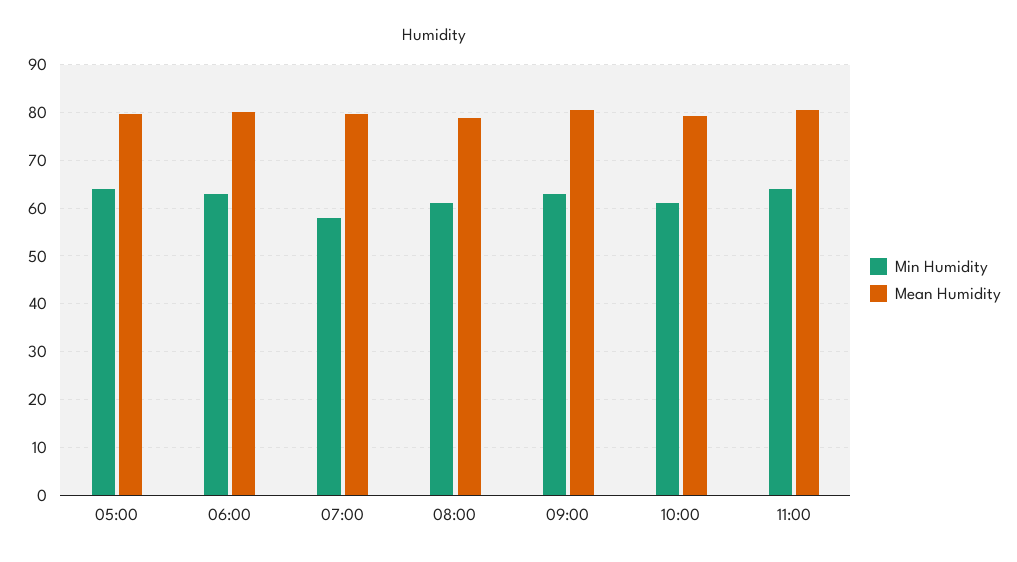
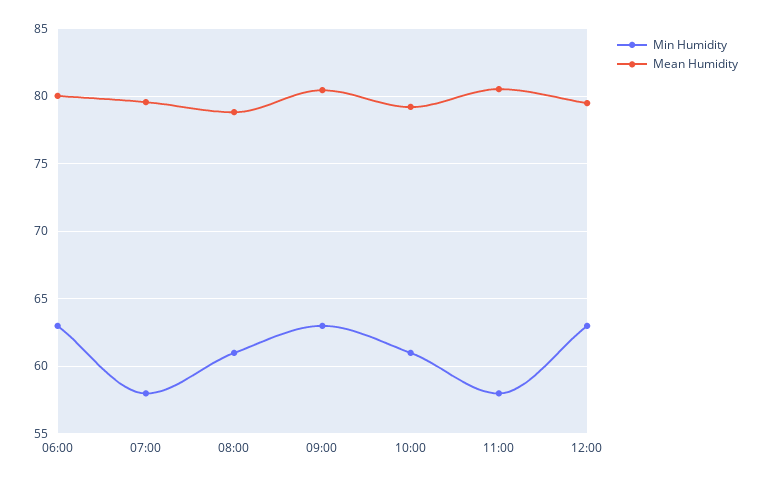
Min Humidity, 05:00: 64 -> none
Mean Humidity, 05:00: 80 -> none
Min Humidity, 11:00: 64 -> 58
Min Humidity, 12:00: none -> 63
Mean Humidity, 12:00: none -> 79.5

